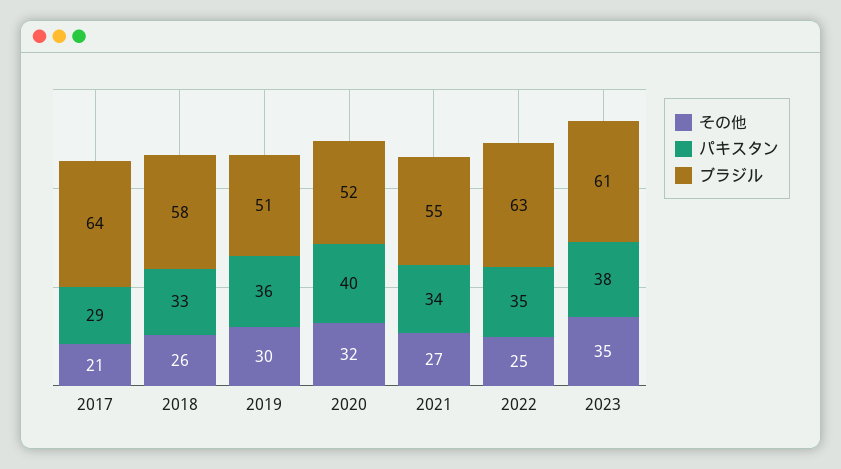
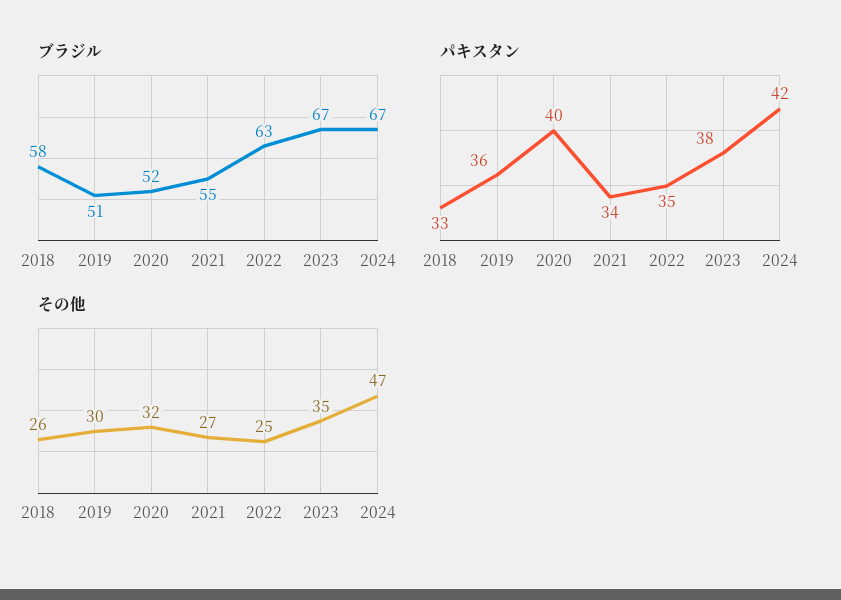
その他, 2017: 21 -> none
パキスタン, 2017: 29 -> none
ブラジル, 2017: 64 -> none
ブラジル, 2023: 61 -> 67
ブラジル, 2024: none -> 67
パキスタン, 2024: none -> 42
その他, 2024: none -> 47

